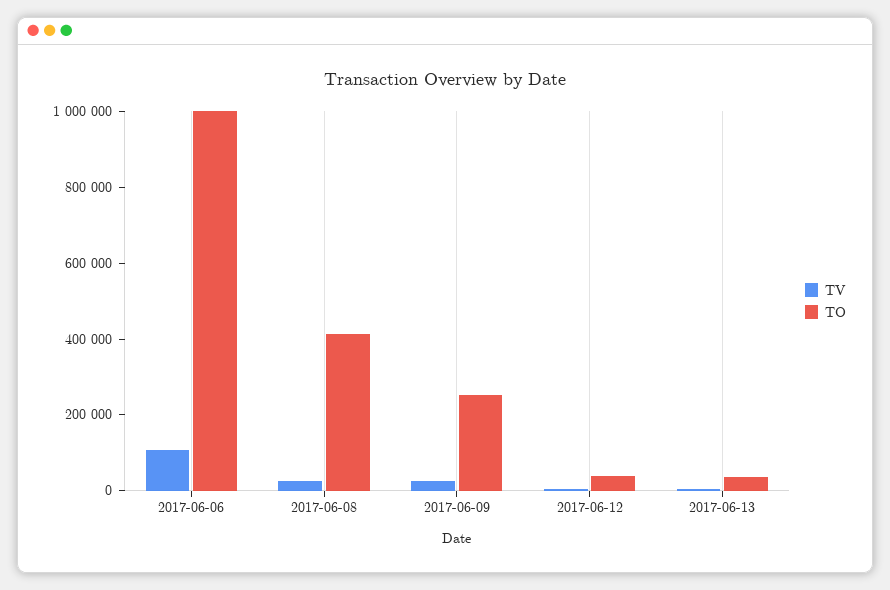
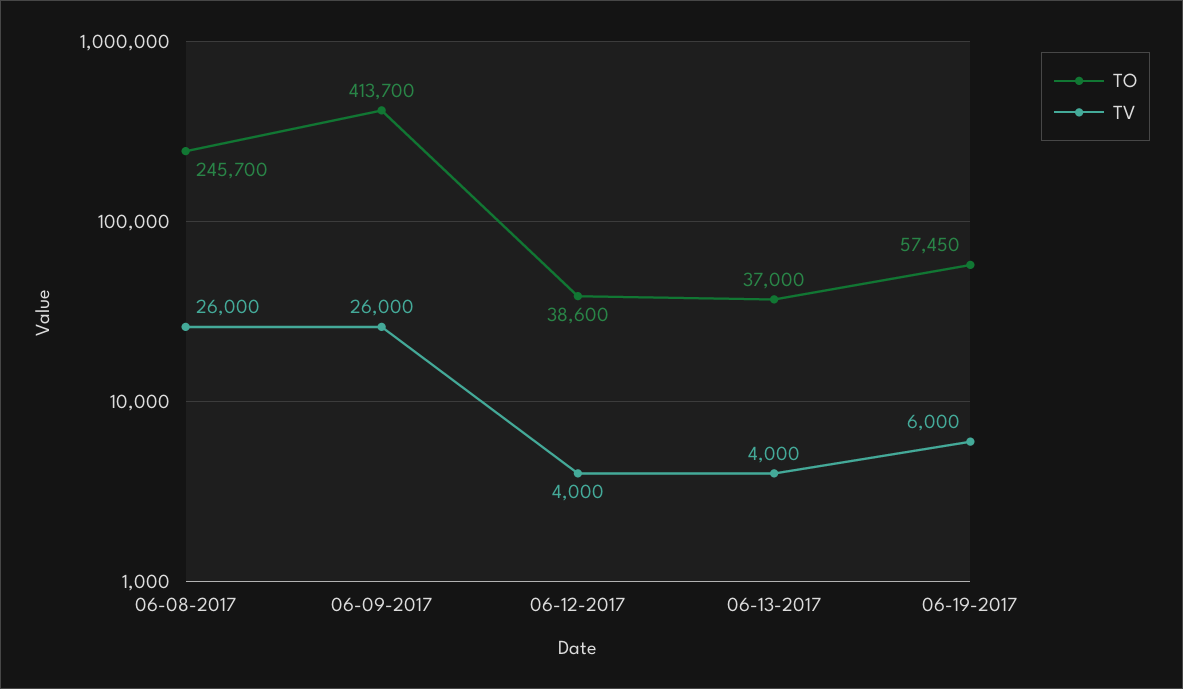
TV, 2017-06-06: 100000 -> none
TO, 2017-06-06: 1000000 -> none
TO, 2017-06-08: 400000 -> 245700
TO, 2017-06-09: 250000 -> 413700
TO, 06-19-2017: none -> 57450
TV, 06-19-2017: none -> 6000

